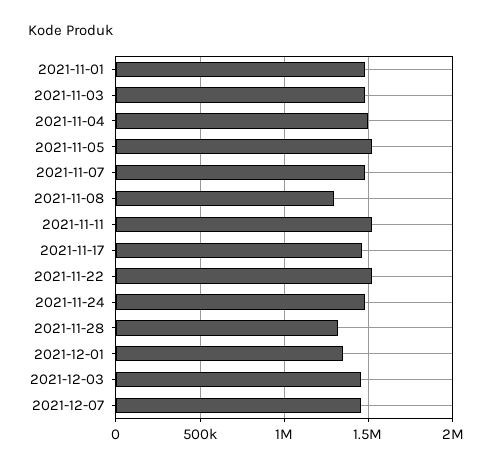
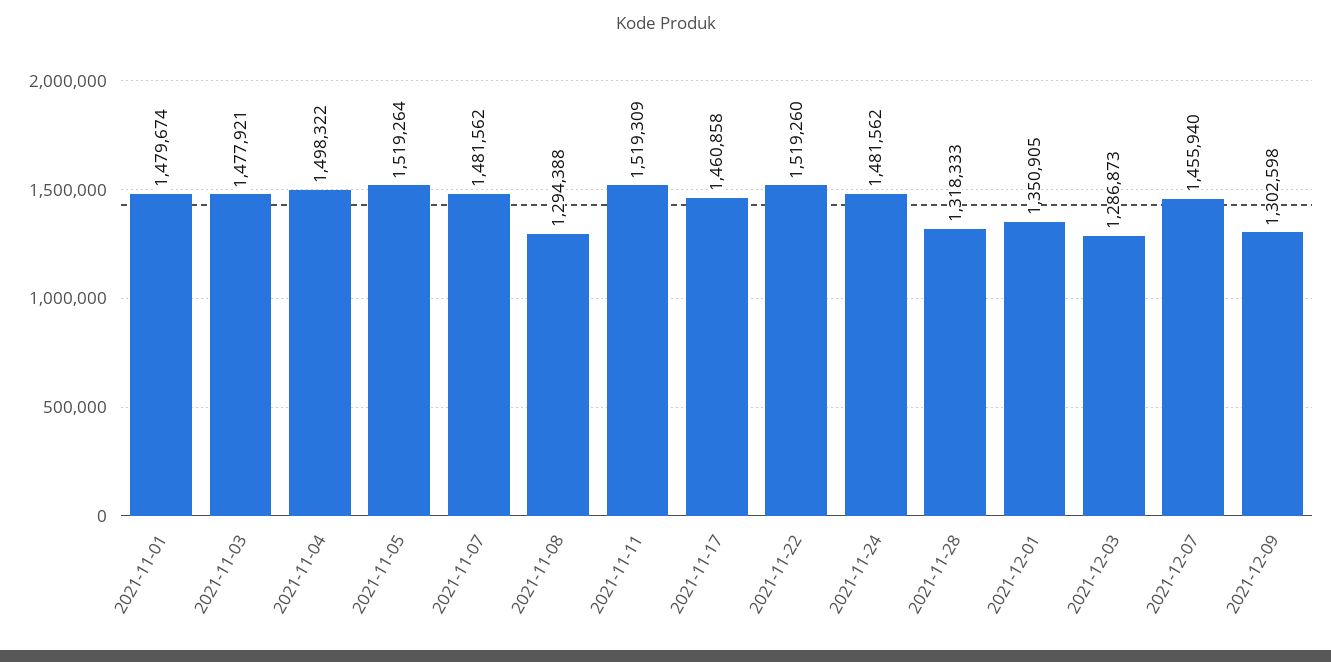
2021-12-03: 1450000 -> 1286873
2021-12-09: none -> 1302598

